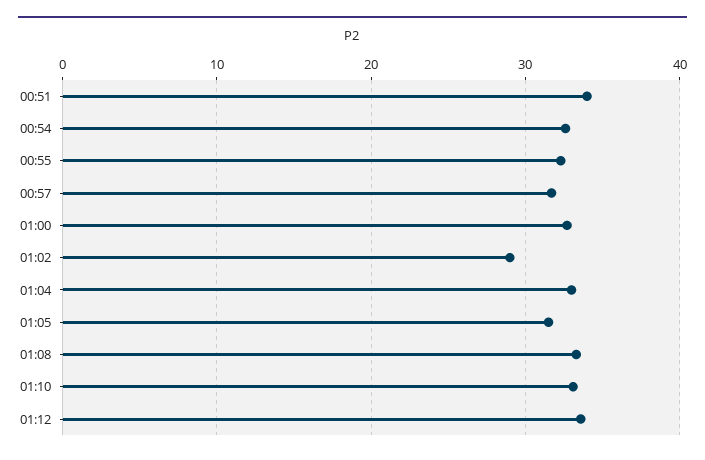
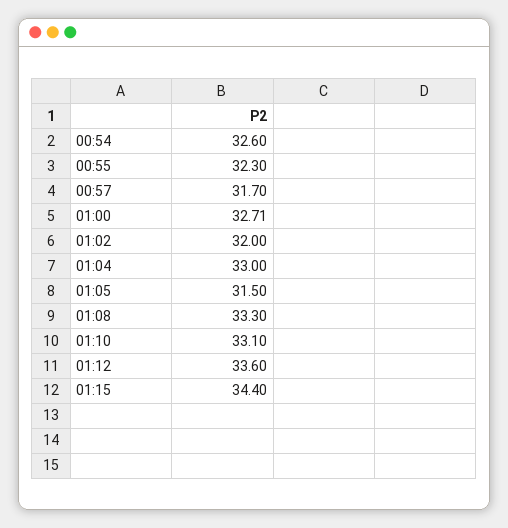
00:51: 34 -> none
01:02: 29 -> 32
01:15: none -> 34.4

